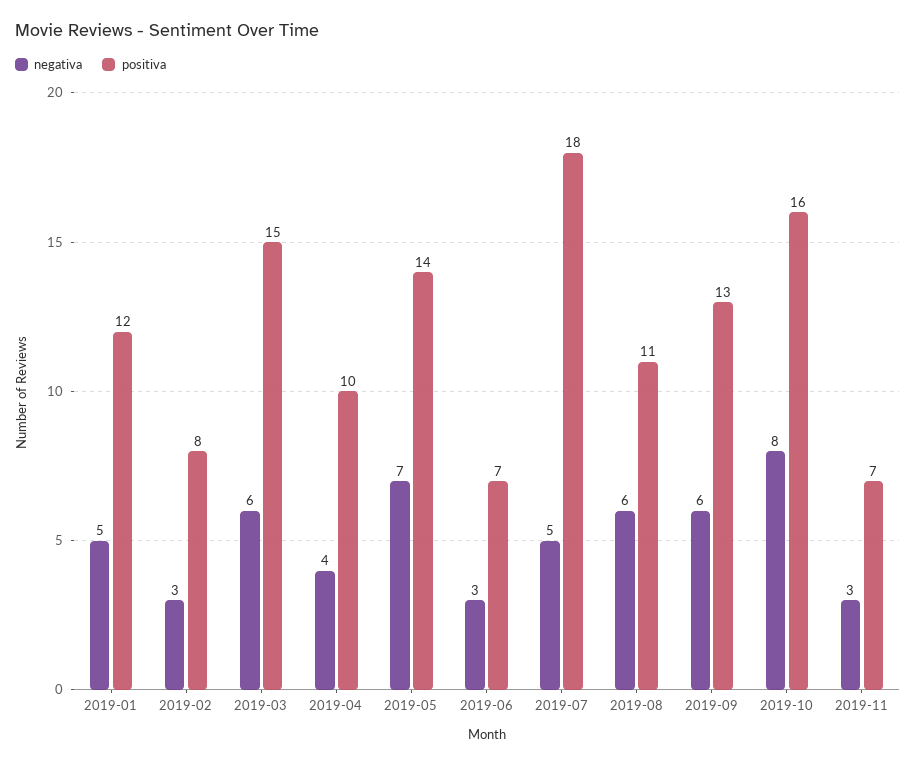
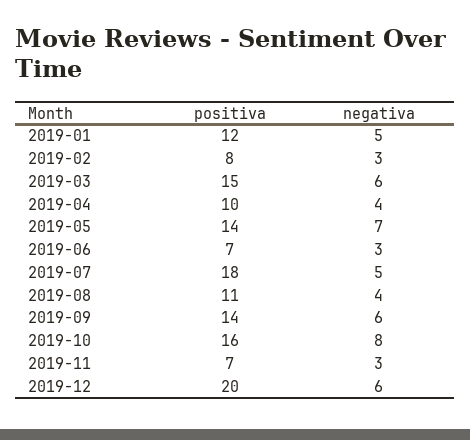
negativa, 2019-08: 6 -> 4
positiva, 2019-09: 13 -> 14
positiva, 2019-12: none -> 20
negativa, 2019-12: none -> 6

